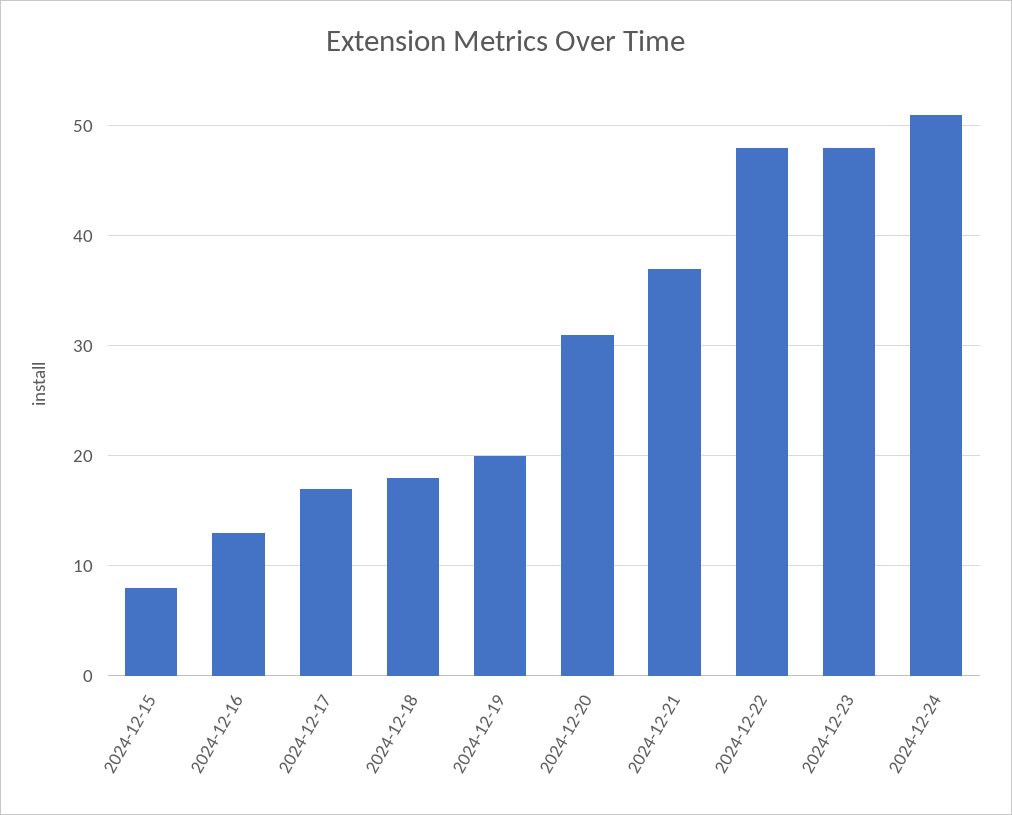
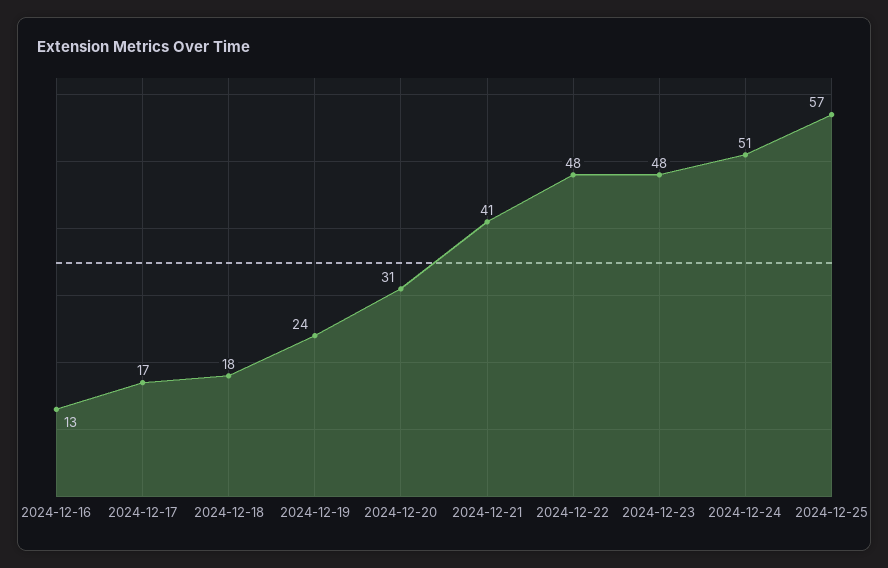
2024-12-15: 8 -> none
2024-12-19: 20 -> 24
2024-12-21: 37 -> 41
2024-12-25: none -> 57

